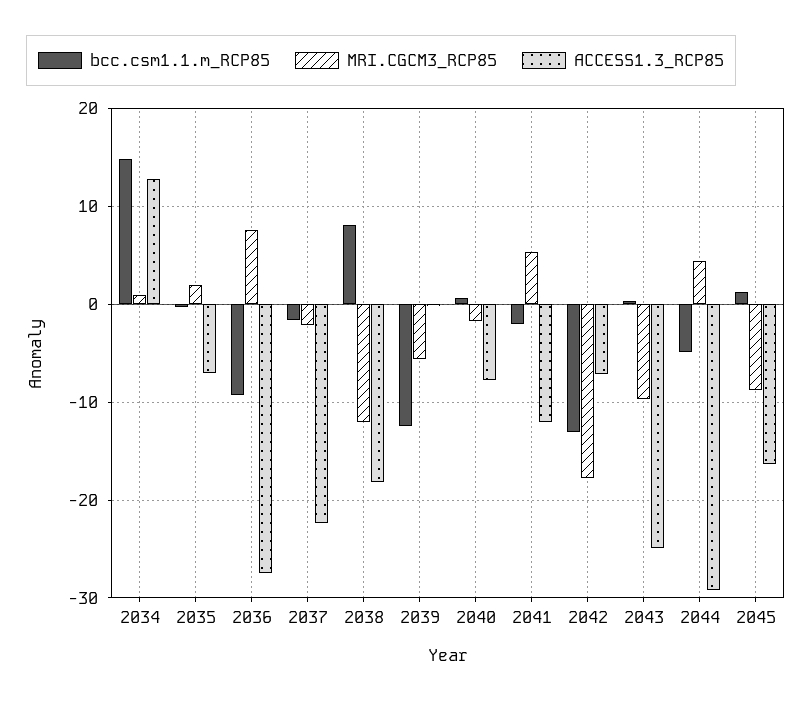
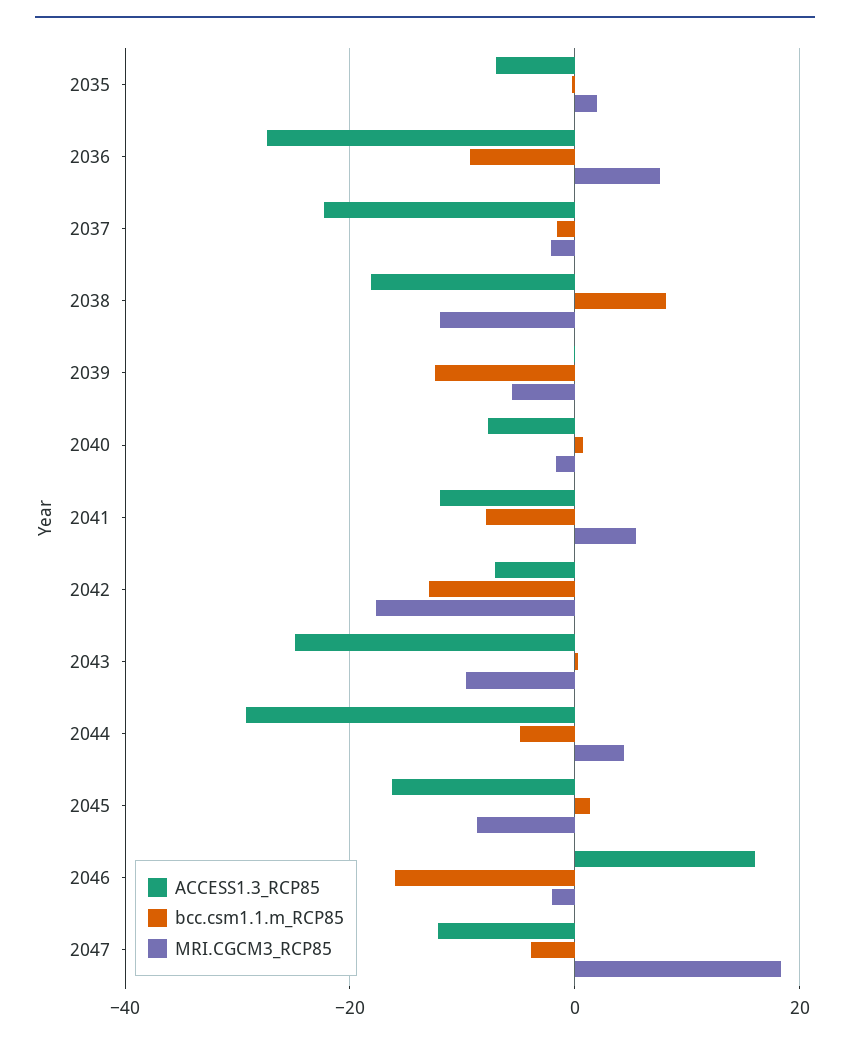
bcc.csm1.1.m_RCP85, 2034: 15 -> none
MRI.CGCM3_RCP85, 2034: 1 -> none
ACCESS1.3_RCP85, 2034: 13 -> none
bcc.csm1.1.m_RCP85, 2041: -2 -> -8
ACCESS1.3_RCP85, 2046: none -> 16
bcc.csm1.1.m_RCP85, 2046: none -> -16
MRI.CGCM3_RCP85, 2046: none -> -2
ACCESS1.3_RCP85, 2047: none -> -12
bcc.csm1.1.m_RCP85, 2047: none -> -4
MRI.CGCM3_RCP85, 2047: none -> 18

